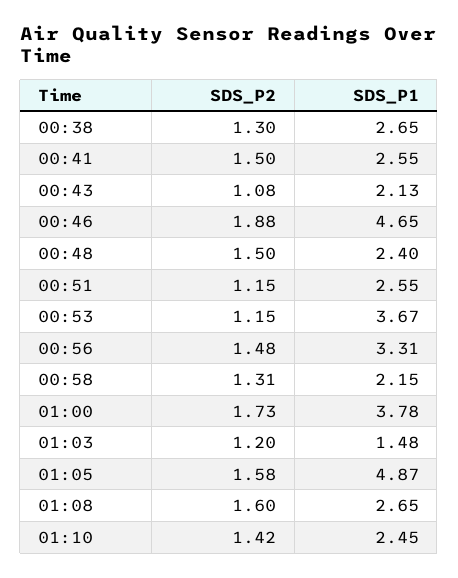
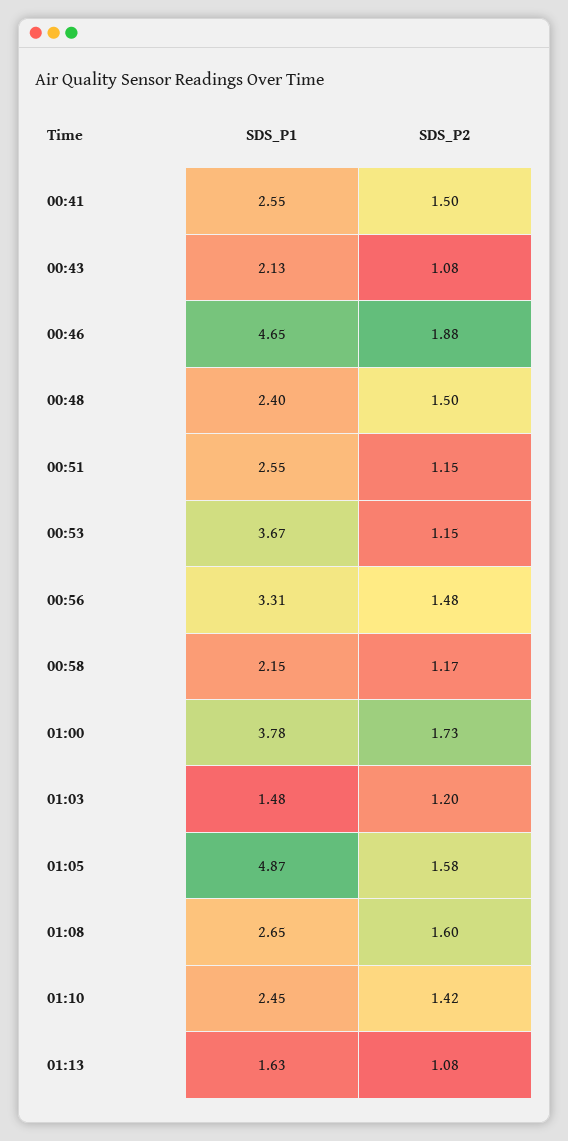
SDS_P2, 00:38: 1.3 -> none
SDS_P1, 00:38: 2.65 -> none
SDS_P2, 00:58: 1.31 -> 1.17
SDS_P1, 01:13: none -> 1.63
SDS_P2, 01:13: none -> 1.08

